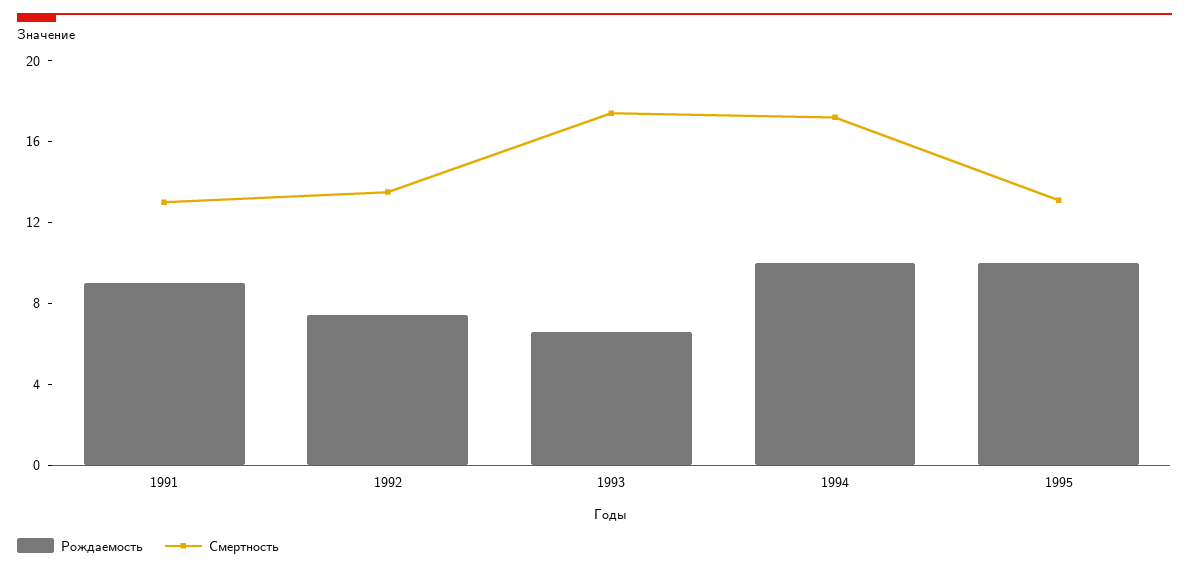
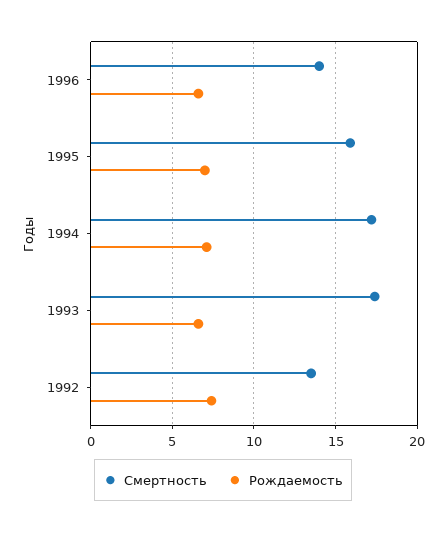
Рождаемость, 1991: 9 -> none
Смертность, 1991: 13 -> none
Рождаемость, 1994: 10 -> 7
Рождаемость, 1995: 10 -> 7
Смертность, 1995: 13 -> 16
Смертность, 1996: none -> 14
Рождаемость, 1996: none -> 6.5

